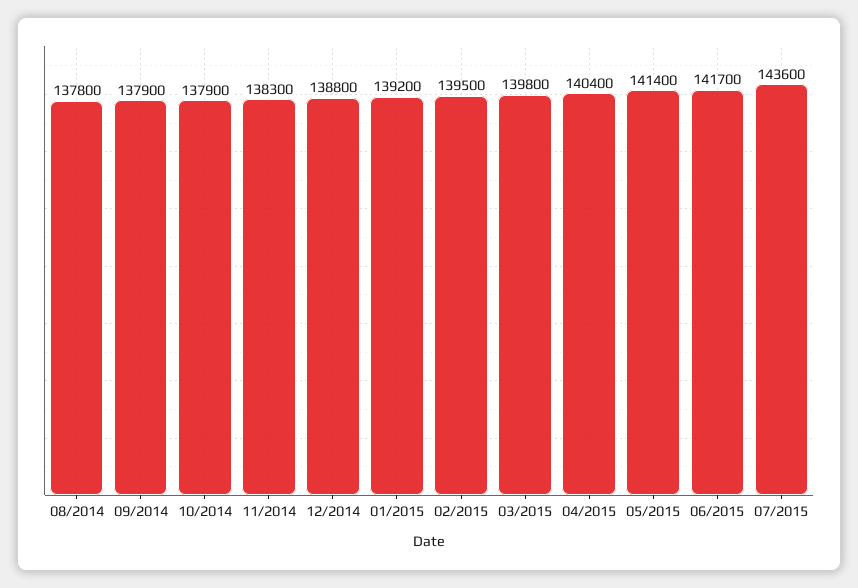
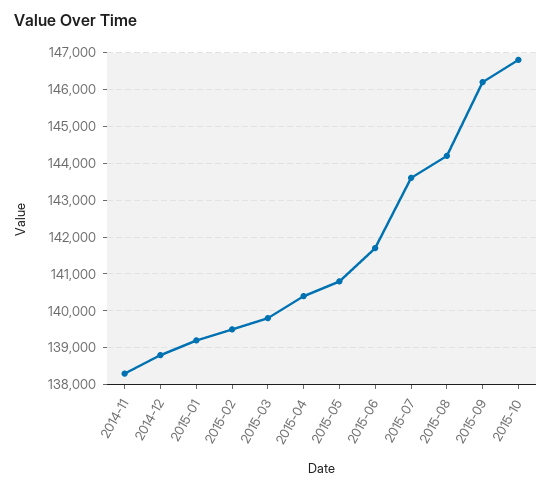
08/2014: 137800 -> none
09/2014: 137900 -> none
10/2014: 137900 -> none
05/2015: 141400 -> 140800
2015-08: none -> 144200
2015-09: none -> 146200
2015-10: none -> 146800

